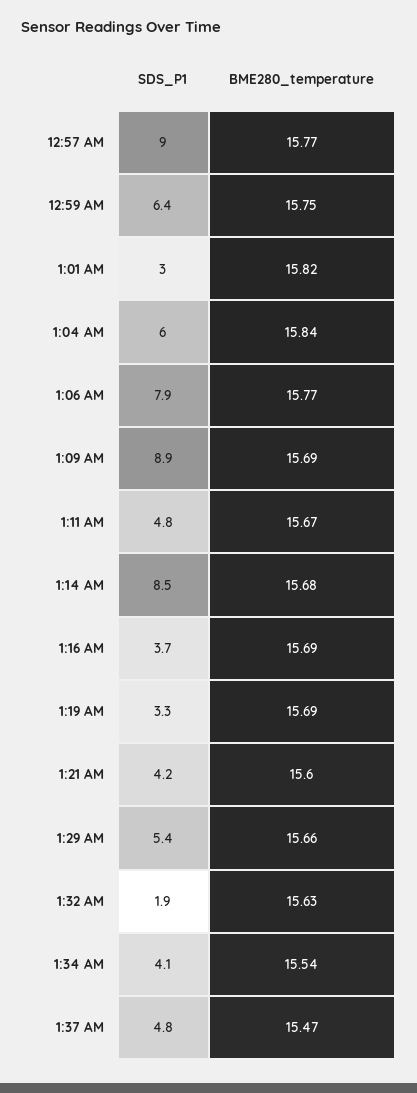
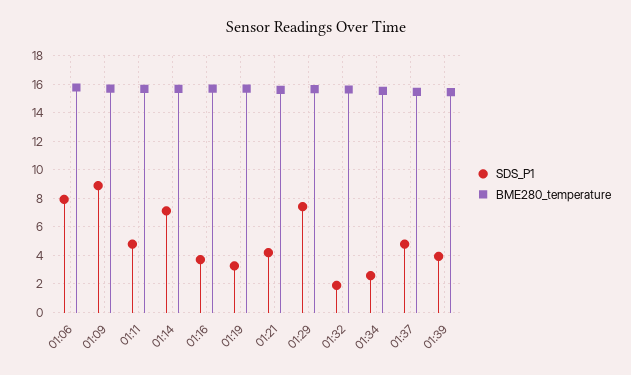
SDS_P1, 12:57 AM: 9 -> none
BME280_temperature, 12:57 AM: 15.77 -> none
SDS_P1, 12:59 AM: 6.4 -> none
BME280_temperature, 12:59 AM: 15.75 -> none
SDS_P1, 1:01 AM: 3 -> none
BME280_temperature, 1:01 AM: 15.82 -> none
SDS_P1, 1:04 AM: 6 -> none
BME280_temperature, 1:04 AM: 15.84 -> none
SDS_P1, 1:14 AM: 8.5 -> 7
SDS_P1, 1:29 AM: 5.4 -> 7.5
SDS_P1, 1:34 AM: 4.1 -> 2.5
SDS_P1, 01:39: none -> 4
BME280_temperature, 01:39: none -> 15.5

